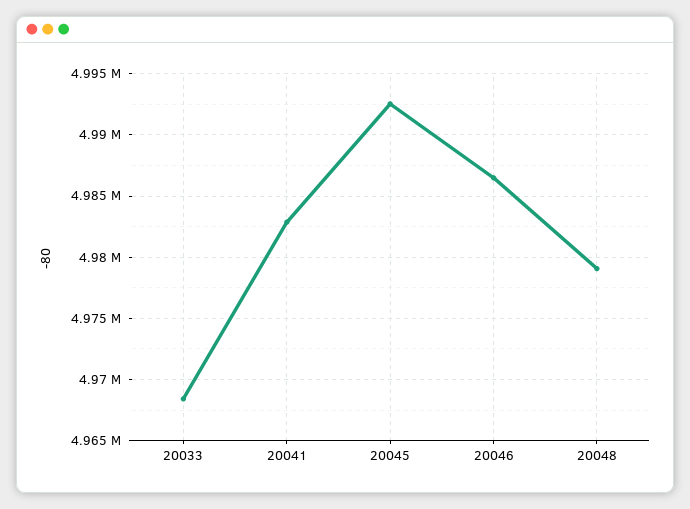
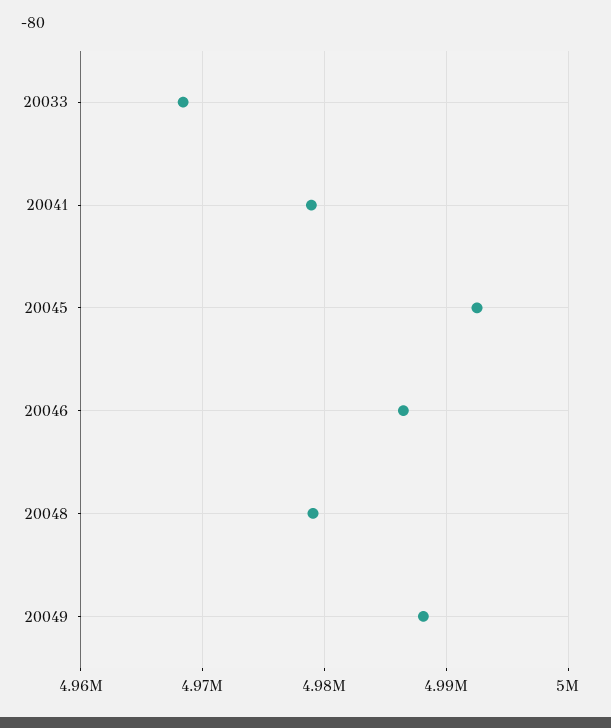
20041: 4983000 -> 4979000
20049: none -> 4988000

